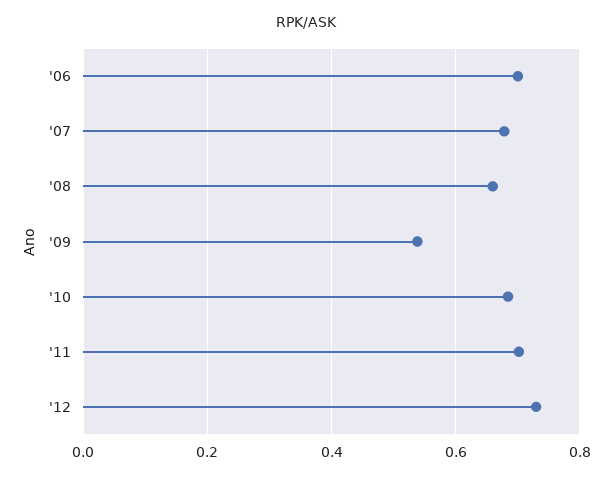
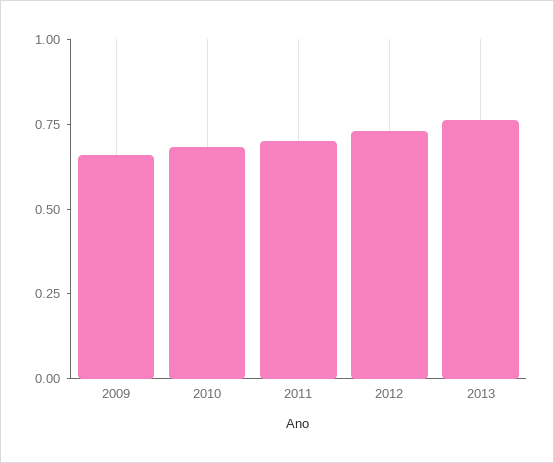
'06: 0.7 -> none
'07: 0.68 -> none
'08: 0.66 -> none
'09: 0.54 -> 0.65
2013: none -> 0.75

